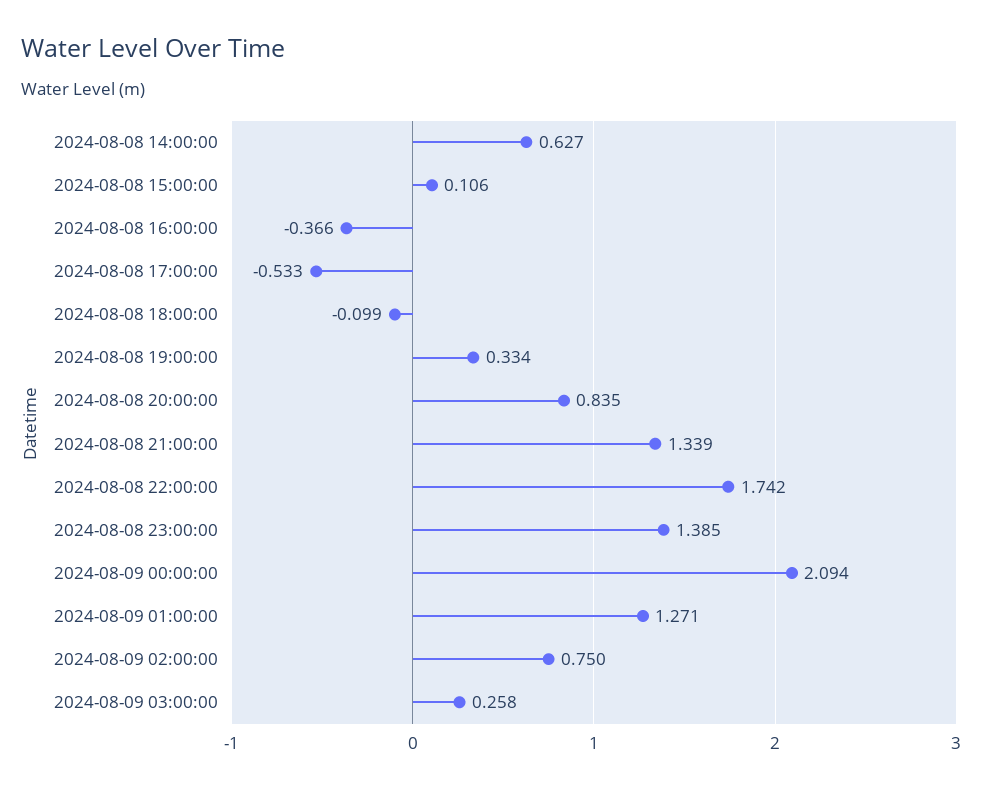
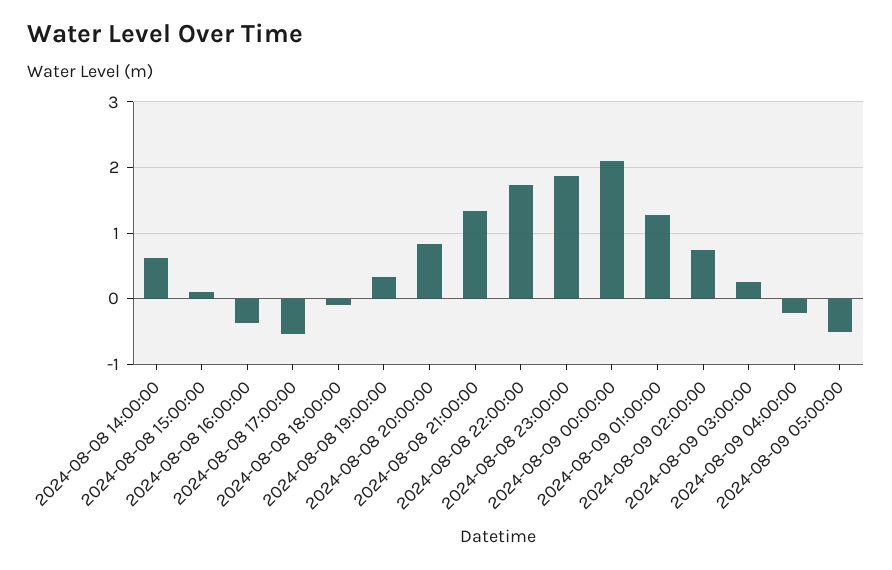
2024-08-08 23:00:00: 1.385 -> 1.9
2024-08-09 04:00:00: none -> -0.2
2024-08-09 05:00:00: none -> -0.5

